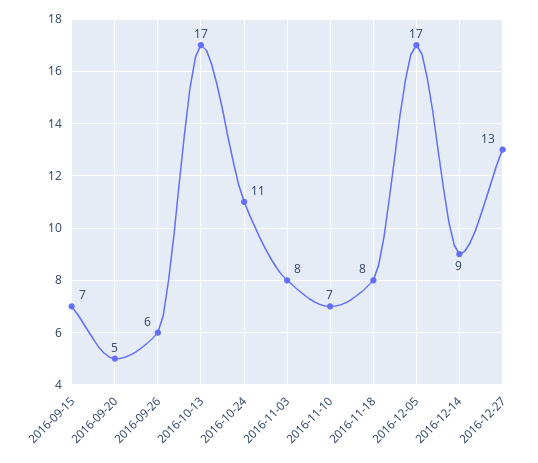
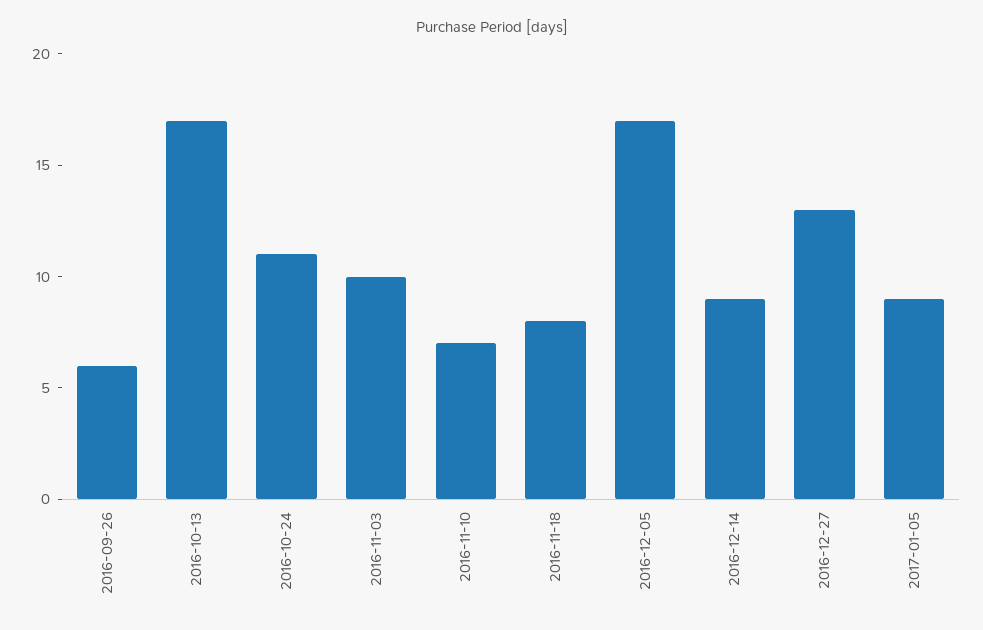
2016-09-15: 7 -> none
2016-09-20: 5 -> none
2016-11-03: 8 -> 10
2017-01-05: none -> 9

